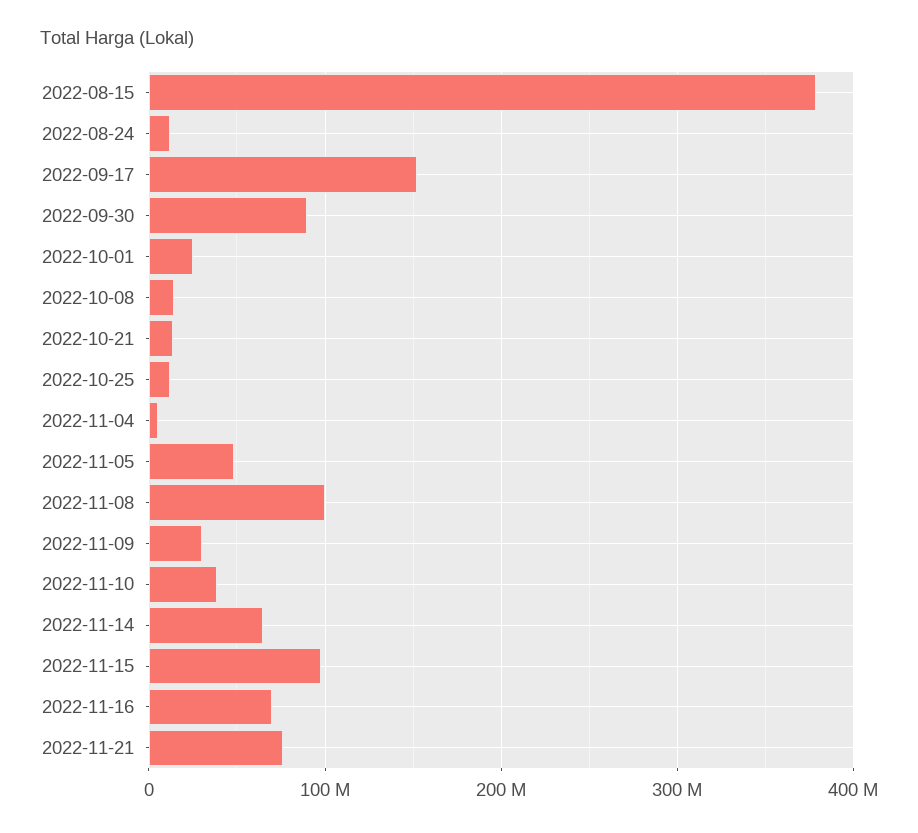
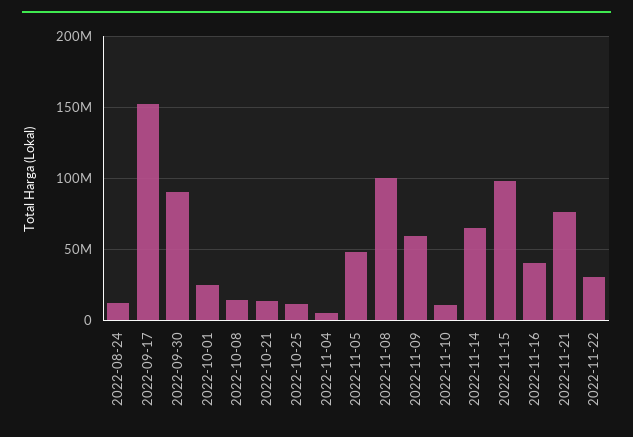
2022-08-15: 380000000 -> none
2022-11-09: 30000000 -> 60000000
2022-11-10: 40000000 -> 10000000
2022-11-16: 70000000 -> 40000000
2022-11-22: none -> 30000000

